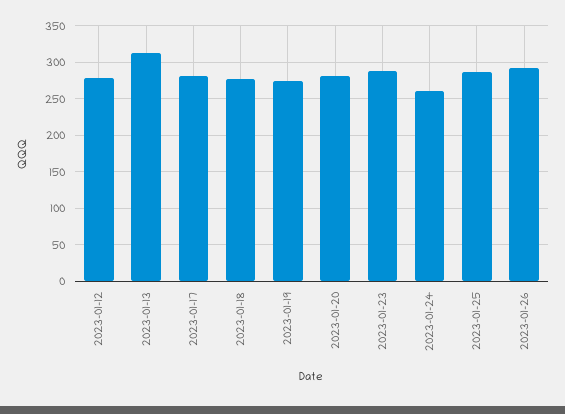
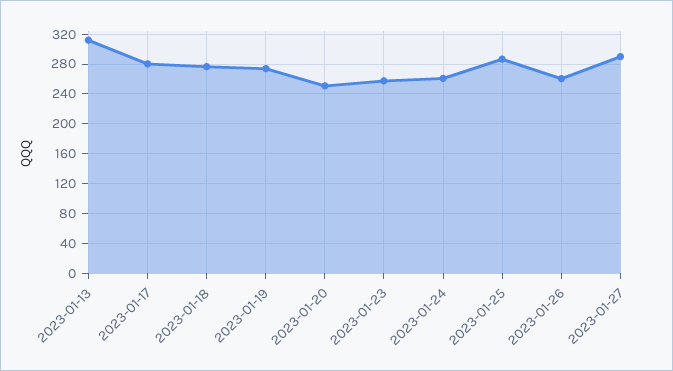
2023-01-12: 280 -> none
2023-01-20: 280 -> 250
2023-01-23: 290 -> 260
2023-01-26: 290 -> 260
2023-01-27: none -> 290

